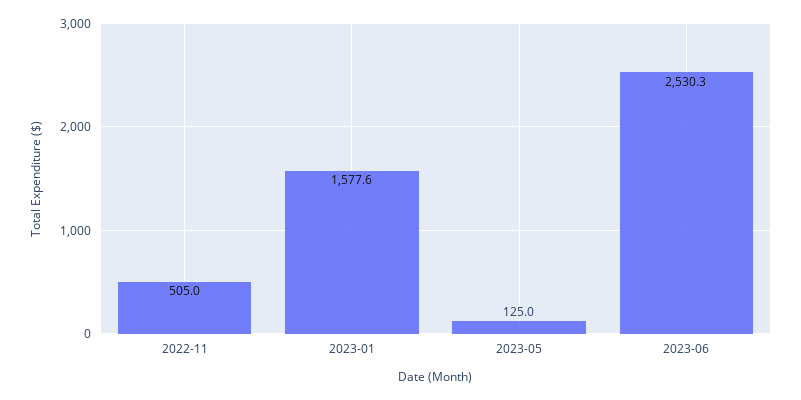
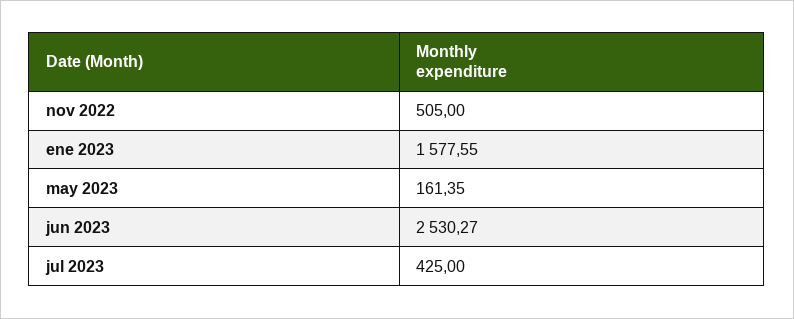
2023-05: 125 -> 161.35
jul 2023: none -> 425

